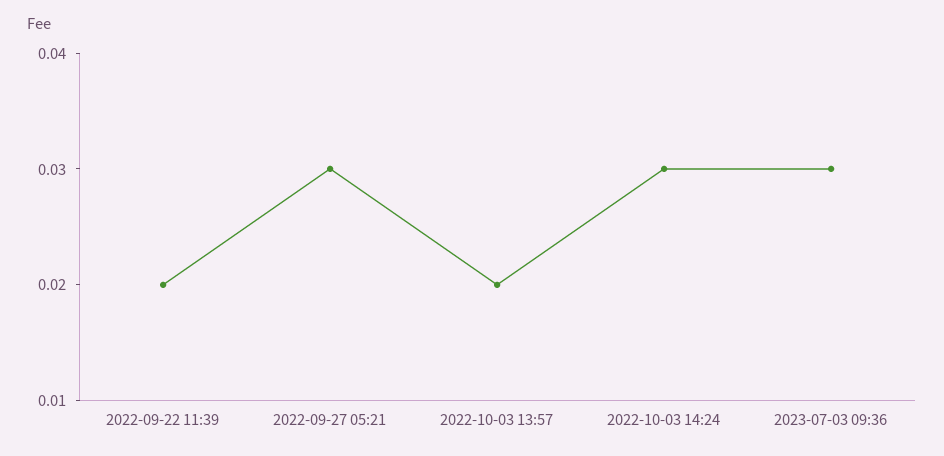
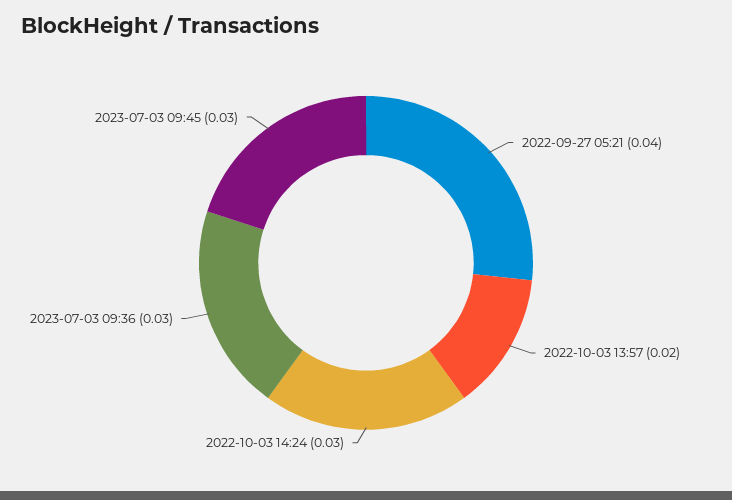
2022-09-22 11:39: 0.02 -> none
2022-09-27 05:21: 0.03 -> 0.04
2023-07-03 09:45: none -> 0.03

